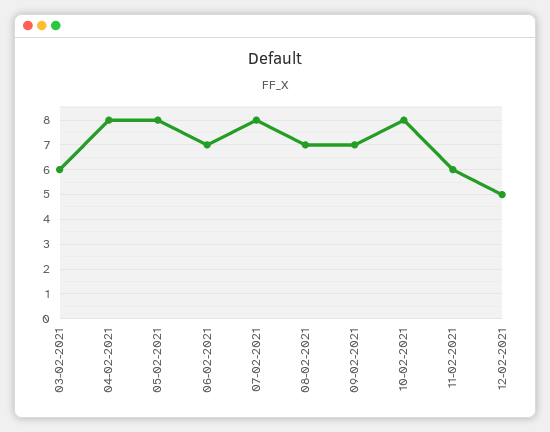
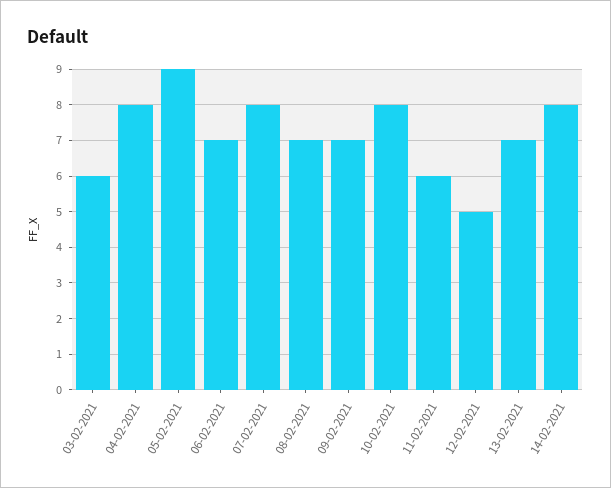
05-02-2021: 8 -> 9
13-02-2021: none -> 7
14-02-2021: none -> 8

